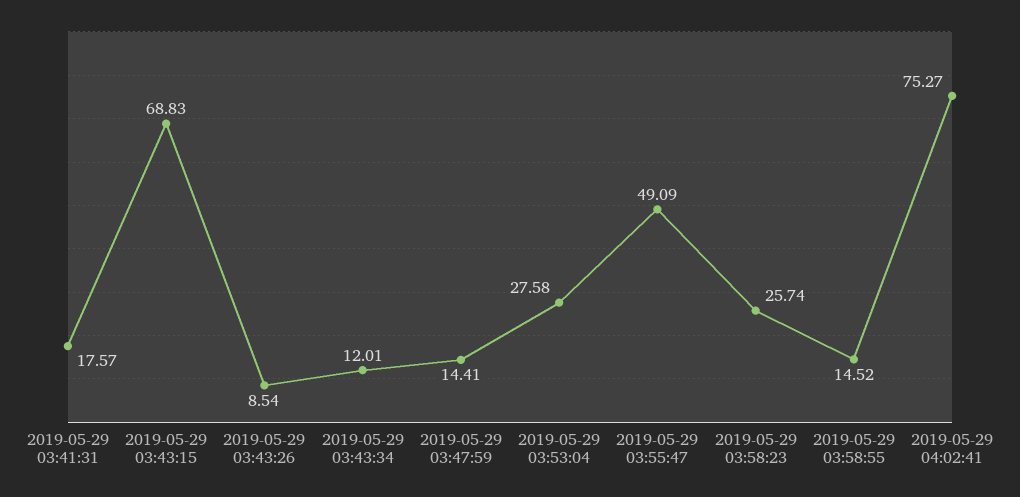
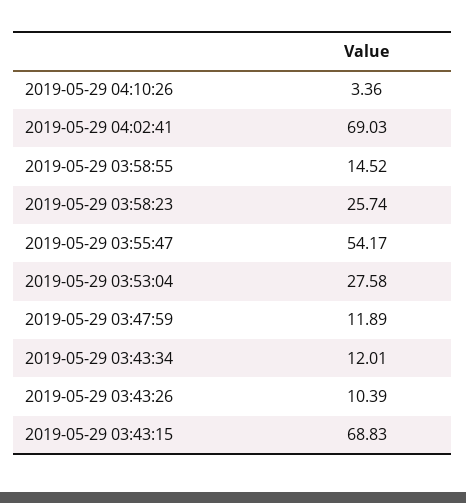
2019-05-29 03:41:31: 17.57 -> none
2019-05-29 03:43:26: 8.54 -> 10.39
2019-05-29 03:47:59: 14.41 -> 11.89
2019-05-29 03:55:47: 49.09 -> 54.17
2019-05-29 04:02:41: 75.27 -> 69.03
2019-05-29 04:10:26: none -> 3.36

